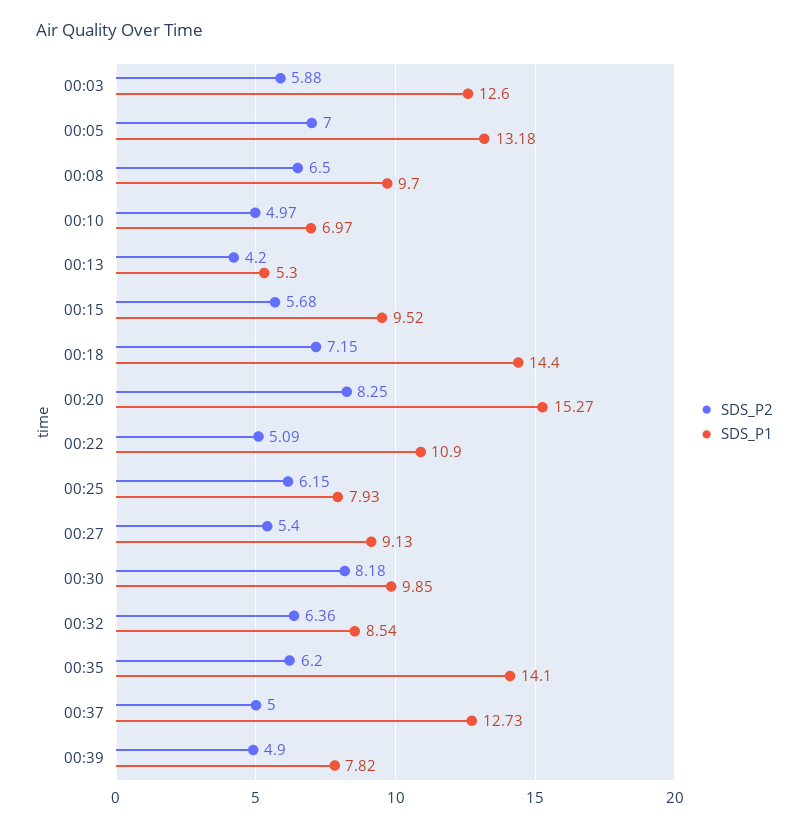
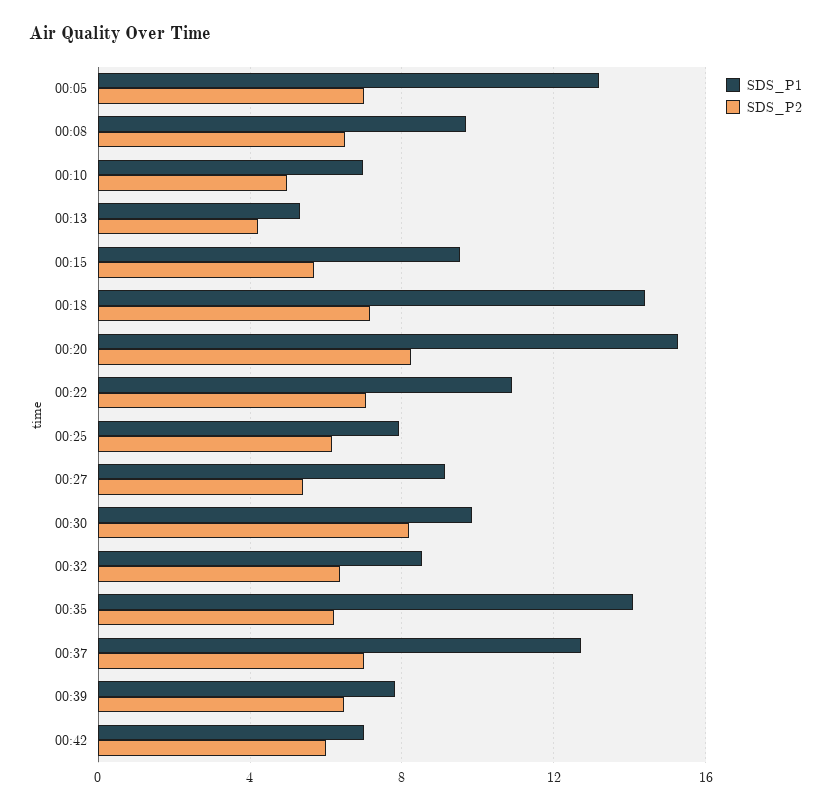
SDS_P2, 00:03: 5.88 -> none
SDS_P1, 00:03: 12.6 -> none
SDS_P2, 00:22: 5.09 -> 7
SDS_P2, 00:37: 5 -> 7
SDS_P2, 00:39: 4.9 -> 6.5
SDS_P1, 00:42: none -> 7
SDS_P2, 00:42: none -> 6

